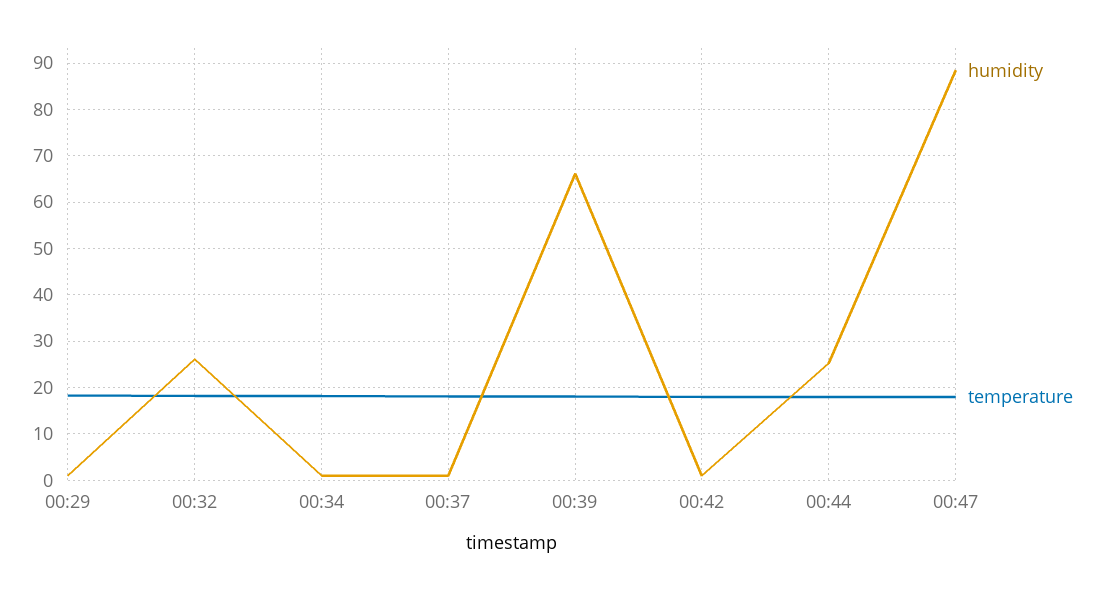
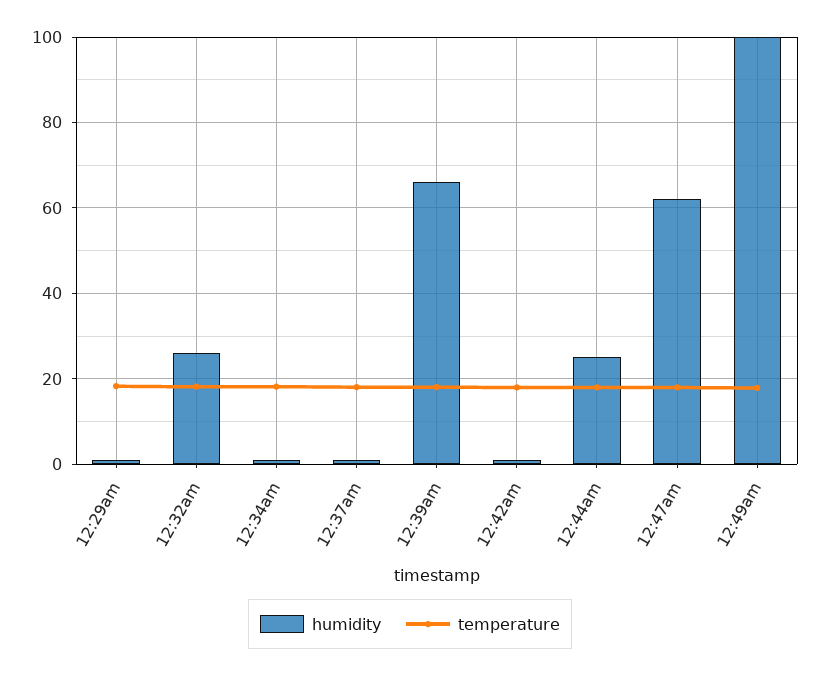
humidity, 00:47: 88 -> 62
humidity, 12:49am: none -> 100
temperature, 12:49am: none -> 18

